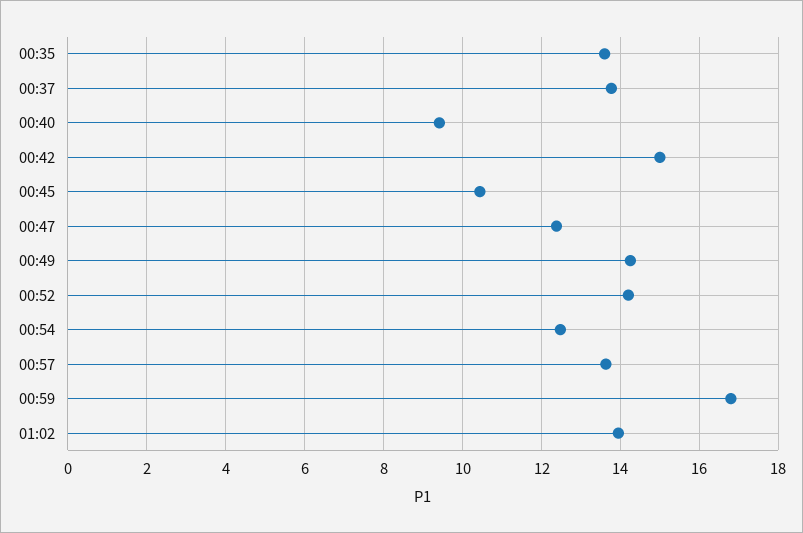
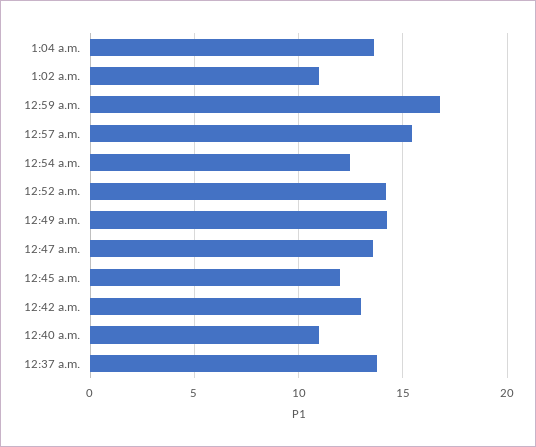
00:35: 13.6 -> none
00:40: 9.4 -> 11
00:42: 15 -> 13
00:45: 10.4 -> 12
00:47: 12.4 -> 13.5
00:57: 13.6 -> 15.5
01:02: 14 -> 11
1:04 a.m.: none -> 13.5

